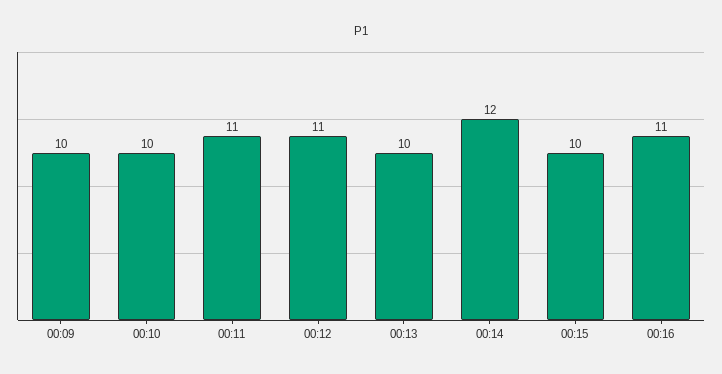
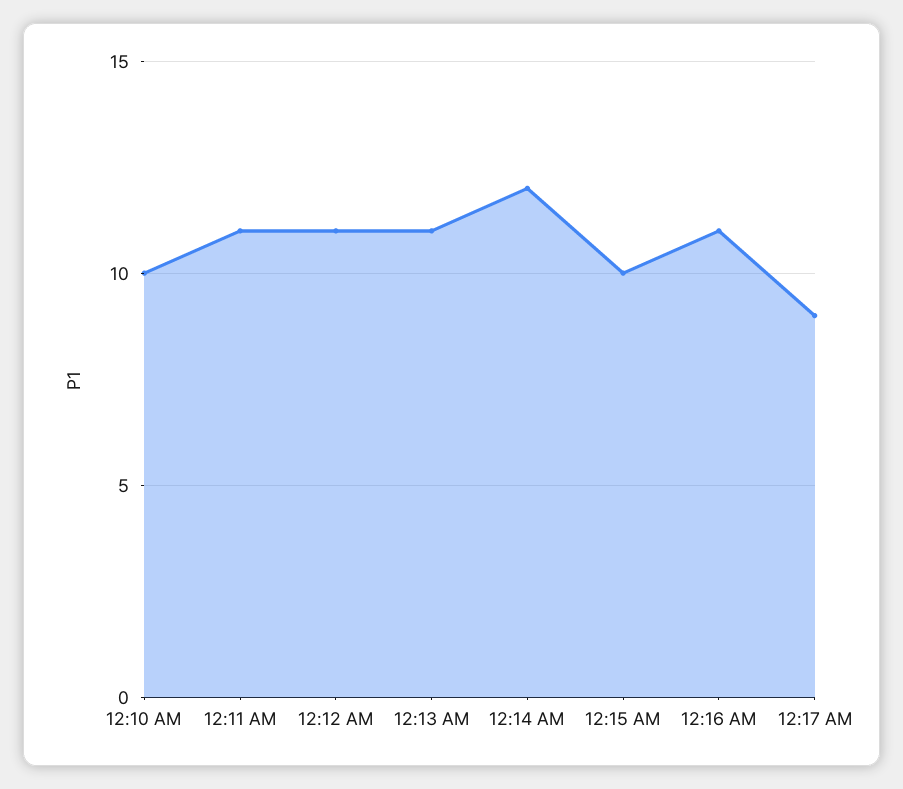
00:09: 10 -> none
00:13: 10 -> 11
12:17 AM: none -> 9

